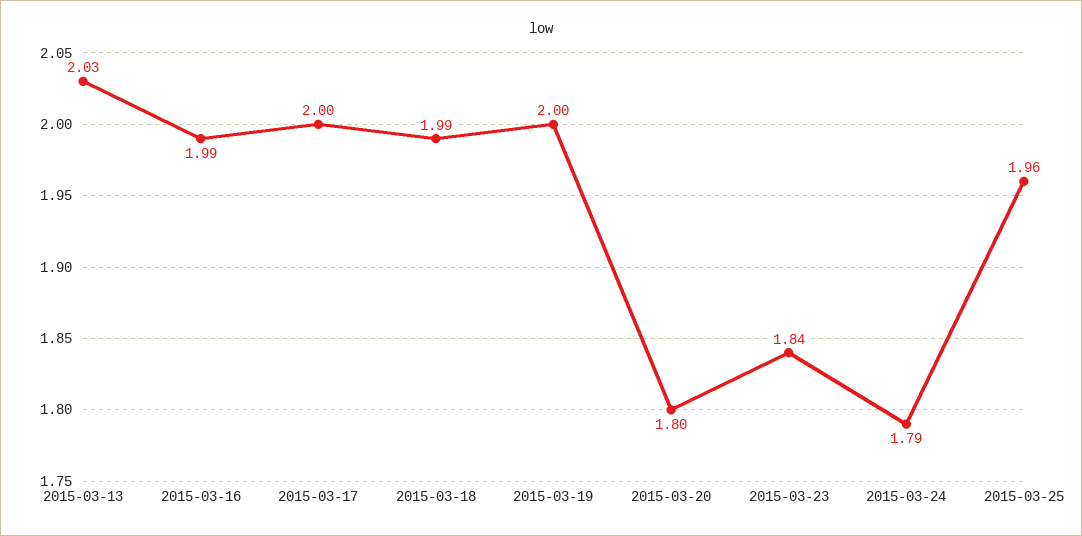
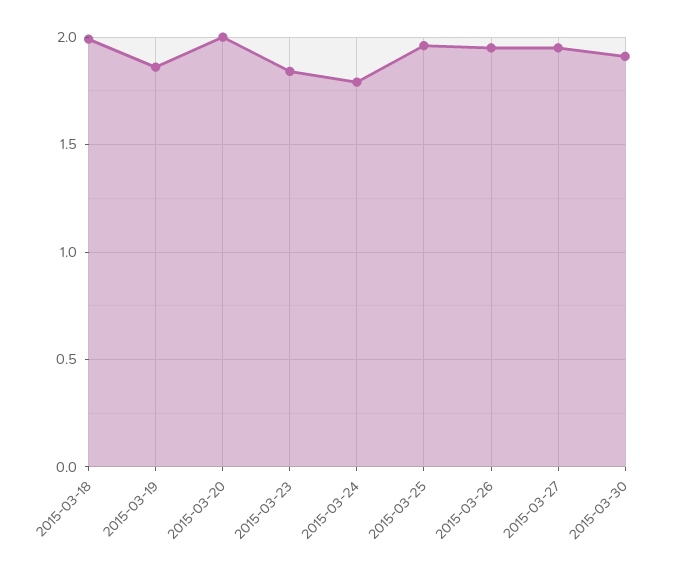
2015-03-13: 2.03 -> none
2015-03-16: 1.99 -> none
2015-03-17: 2 -> none
2015-03-19: 2 -> 1.85
2015-03-20: 1.8 -> 2
2015-03-26: none -> 1.95
2015-03-27: none -> 1.95
2015-03-30: none -> 1.9

